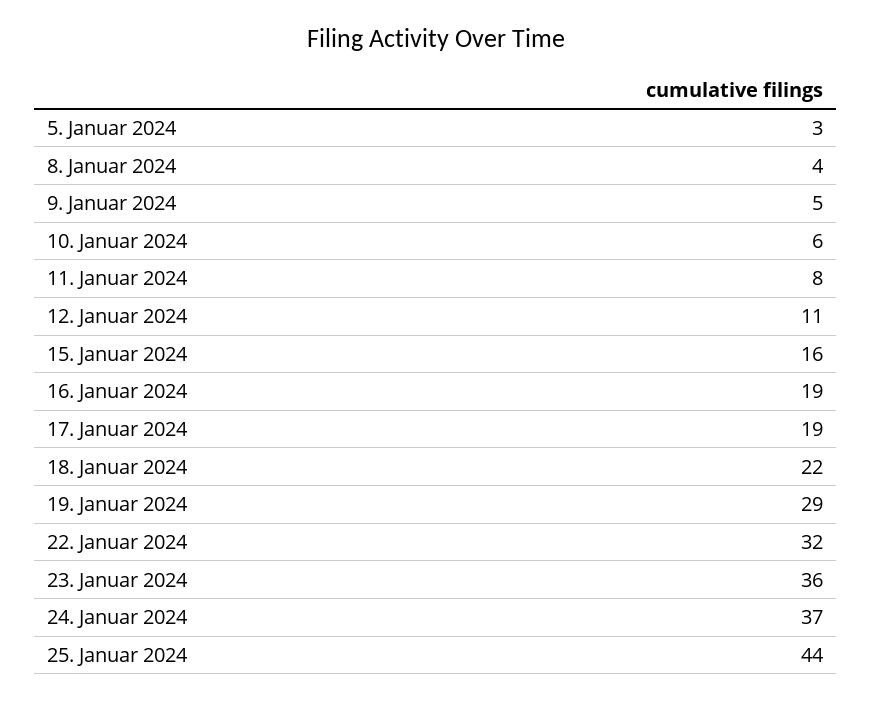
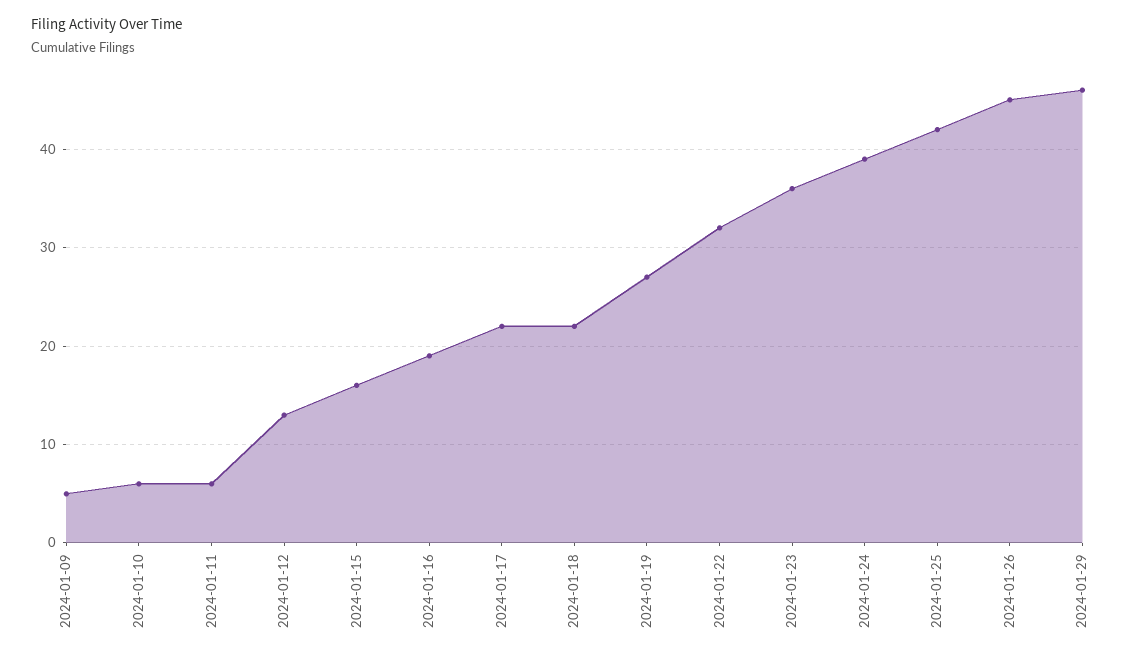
5. Januar 2024: 3 -> none
8. Januar 2024: 4 -> none
11. Januar 2024: 8 -> 6
12. Januar 2024: 11 -> 13
17. Januar 2024: 19 -> 22
19. Januar 2024: 29 -> 27
24. Januar 2024: 37 -> 39
25. Januar 2024: 44 -> 42
2024-01-26: none -> 45
2024-01-29: none -> 46

